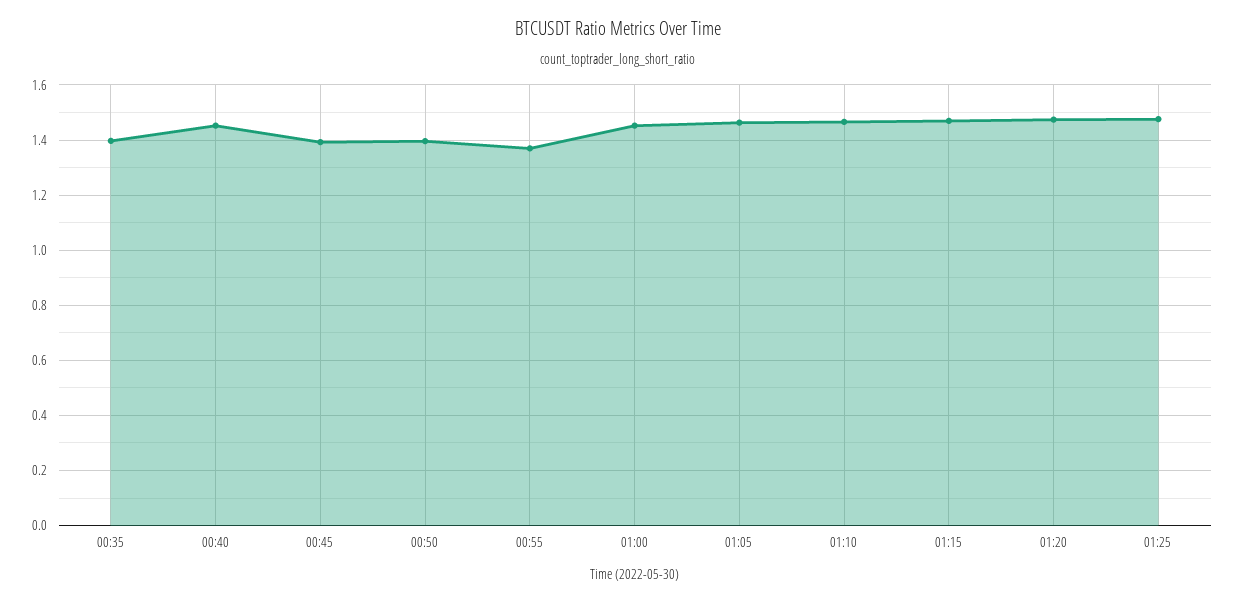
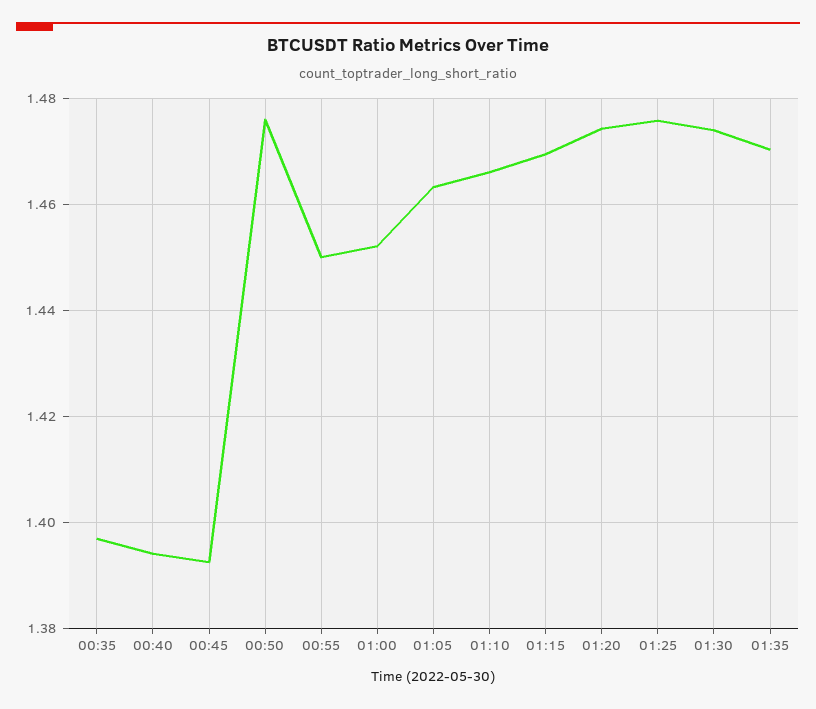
00:40: 1.45 -> 1.394
00:50: 1.4 -> 1.476
00:55: 1.375 -> 1.45
01:30: none -> 1.474
01:35: none -> 1.47

